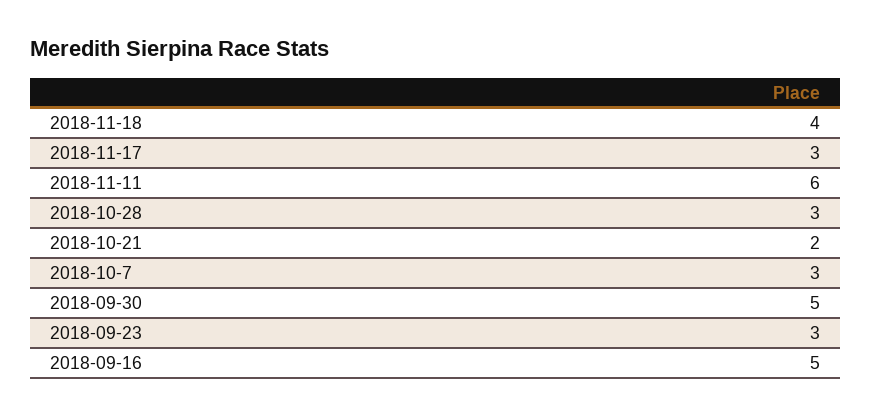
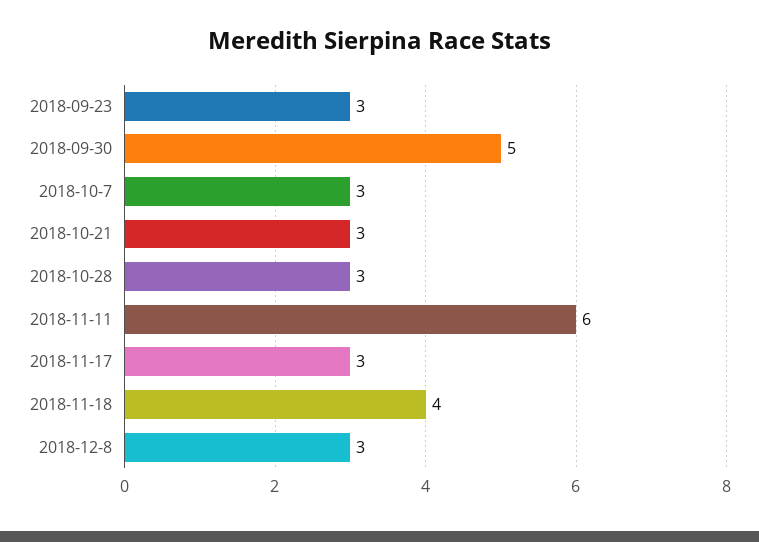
2018-10-21: 2 -> 3
2018-09-16: 5 -> none
2018-12-8: none -> 3

